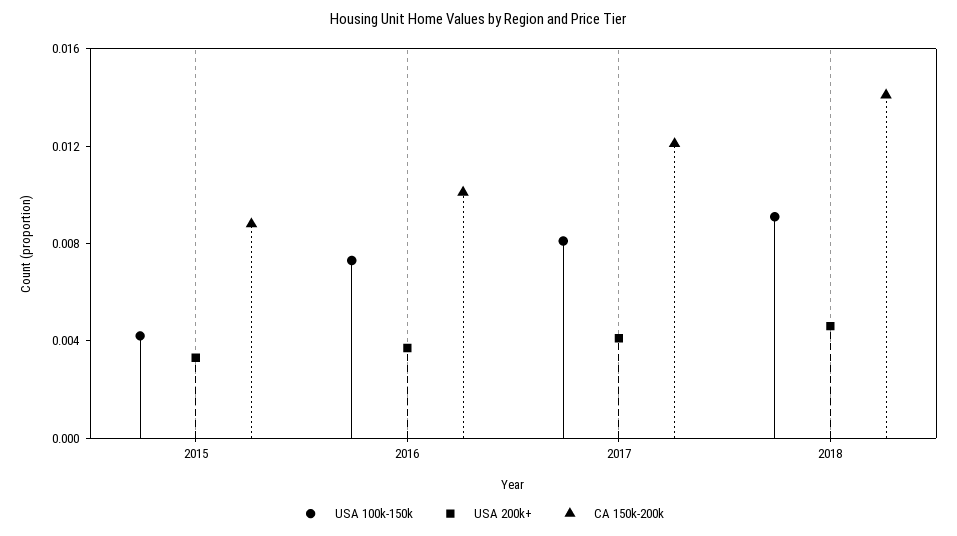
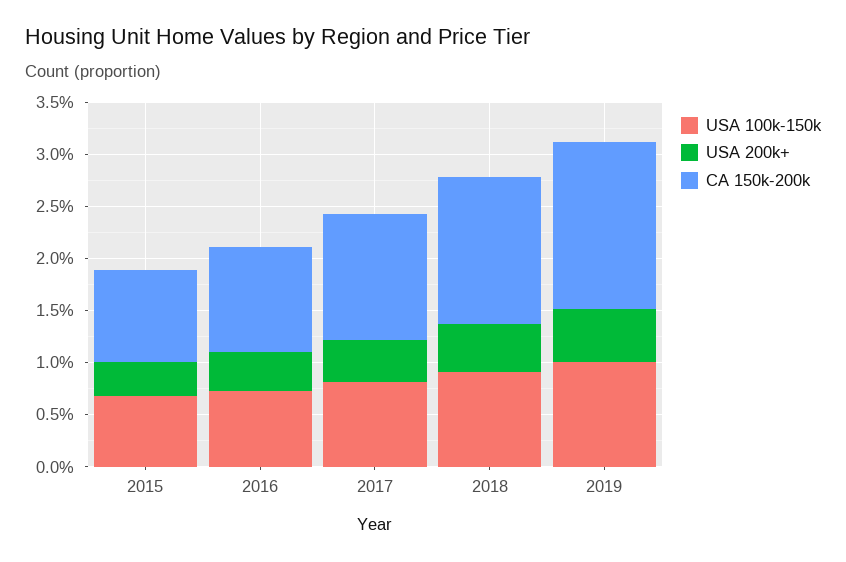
USA 100k-150k, 2015: 0.004 -> 0.007
USA 100k-150k, 2019: none -> 0.01
USA 200k+, 2019: none -> 0.005
CA 150k-200k, 2019: none -> 0.016

